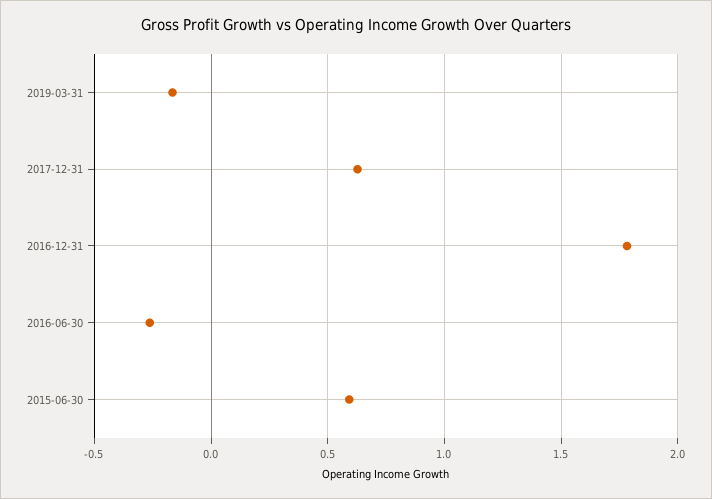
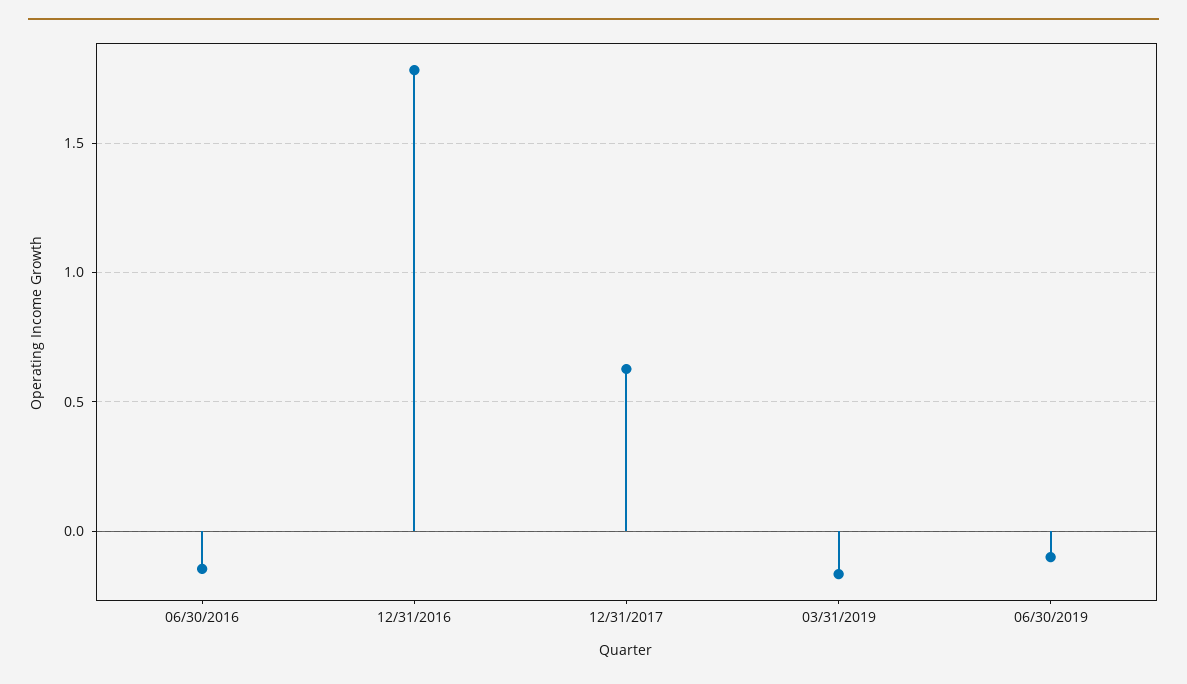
2016-06-30: -0.25 -> -0.15
2015-06-30: 0.6 -> none
06/30/2019: none -> -0.1

